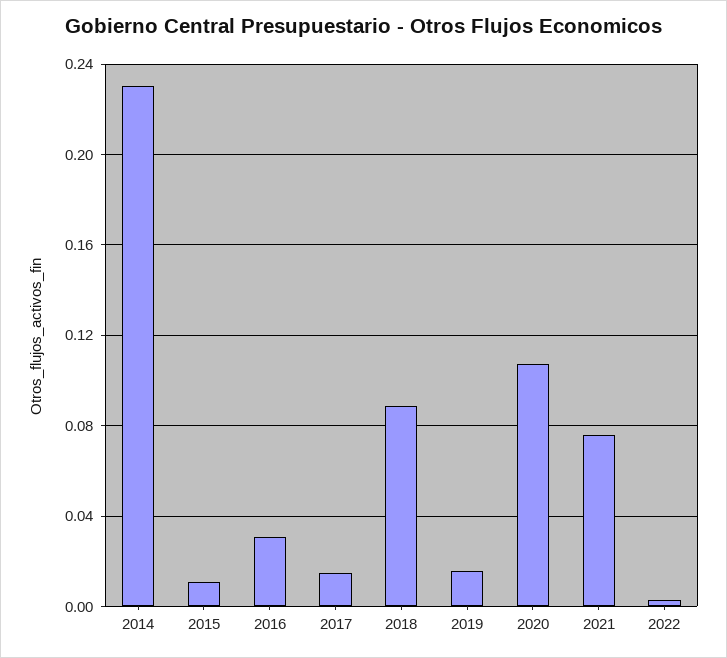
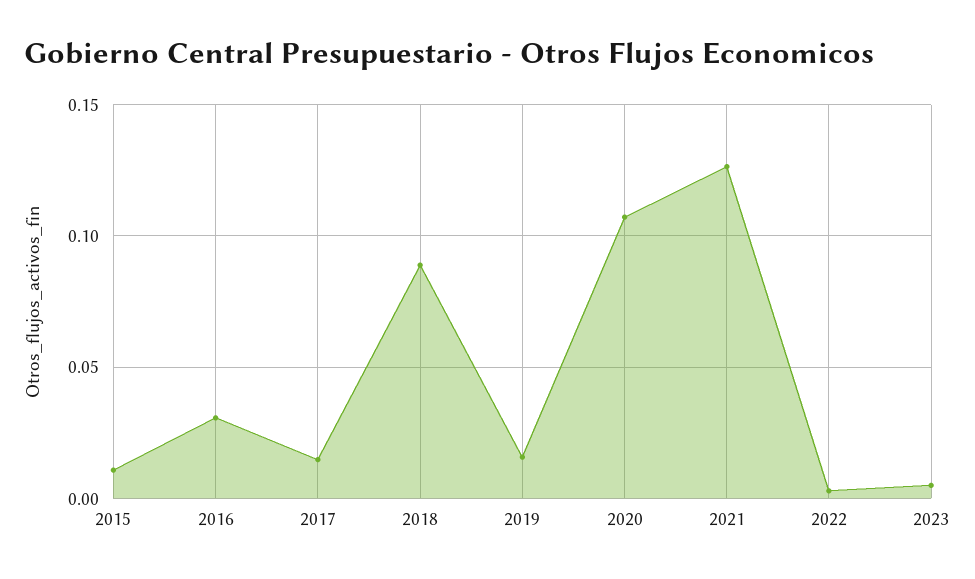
2014: 0.23 -> none
2021: 0.075 -> 0.125
2023: none -> 0.005

